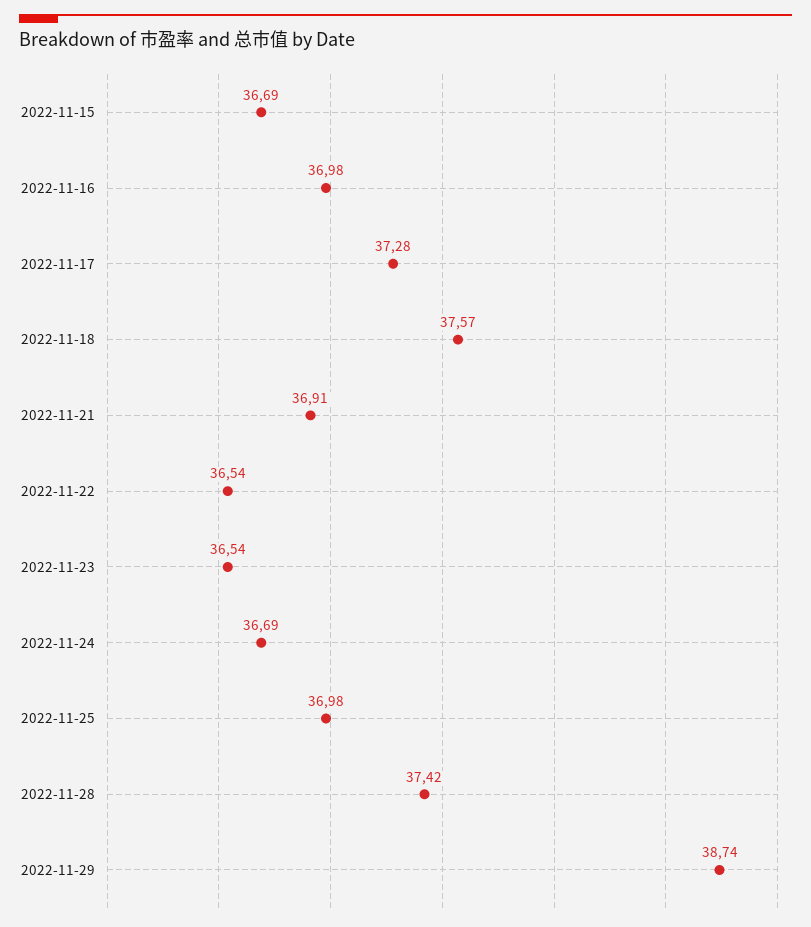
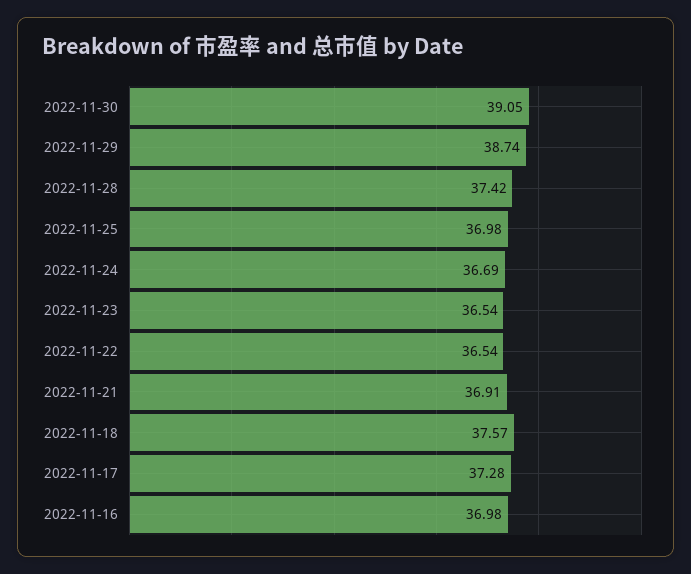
2022-11-15: 36.69 -> none
2022-11-30: none -> 39.05

